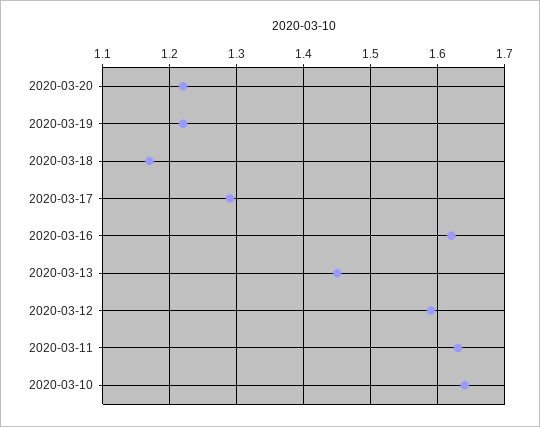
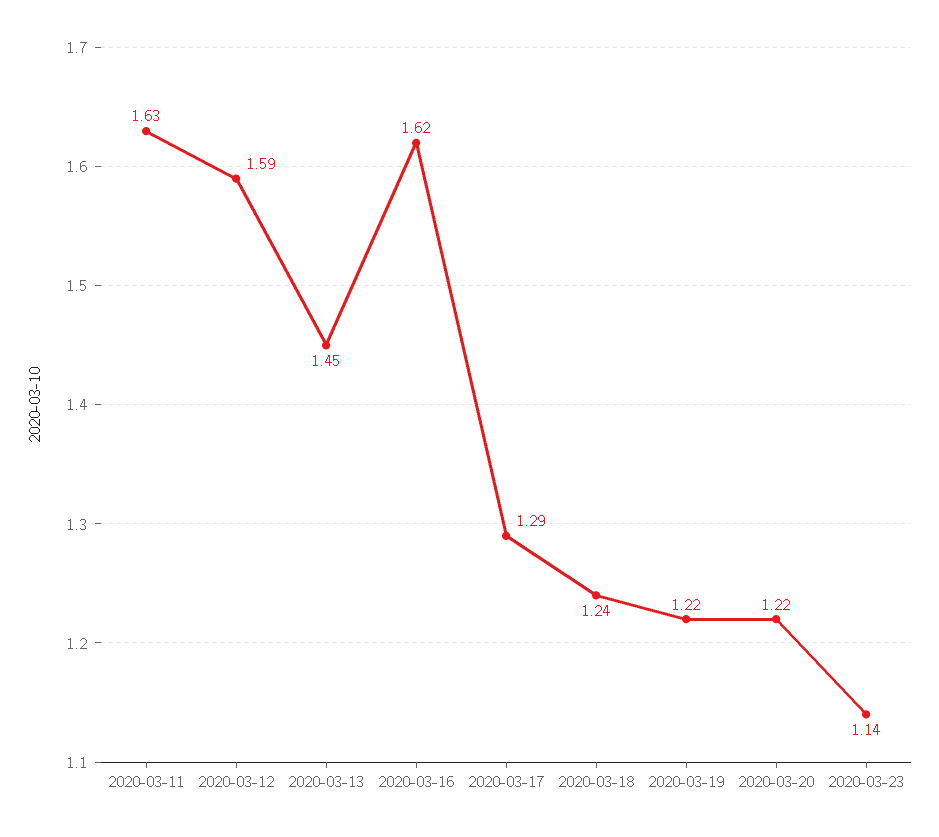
2020-03-18: 1.17 -> 1.24
2020-03-10: 1.64 -> none
2020-03-23: none -> 1.14

